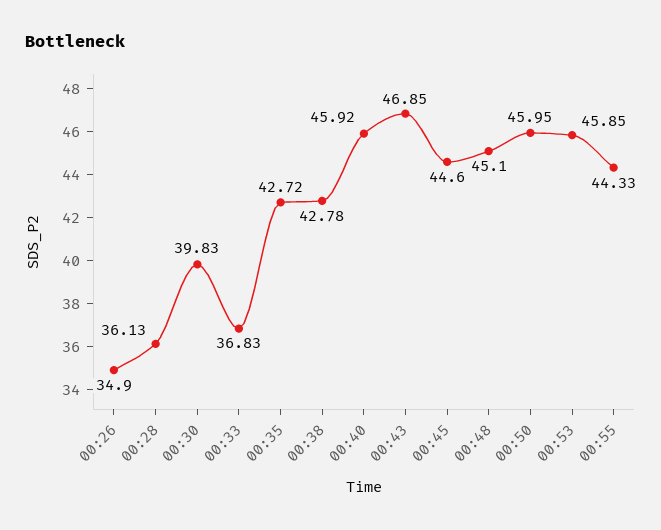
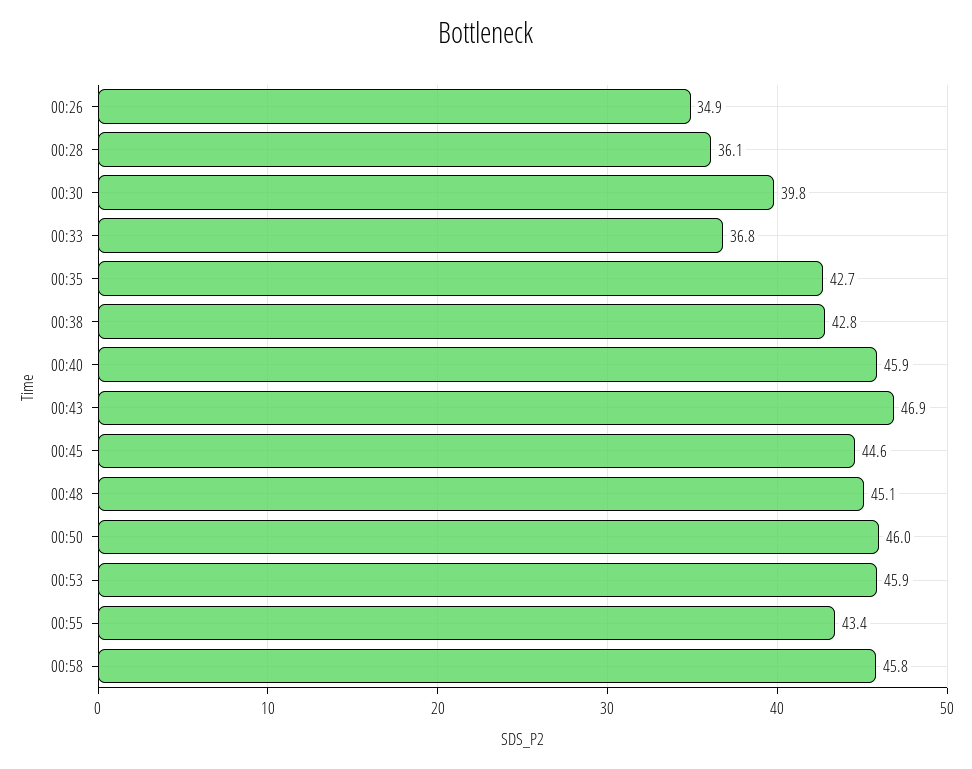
00:55: 44.33 -> 43.4
00:58: none -> 45.8

